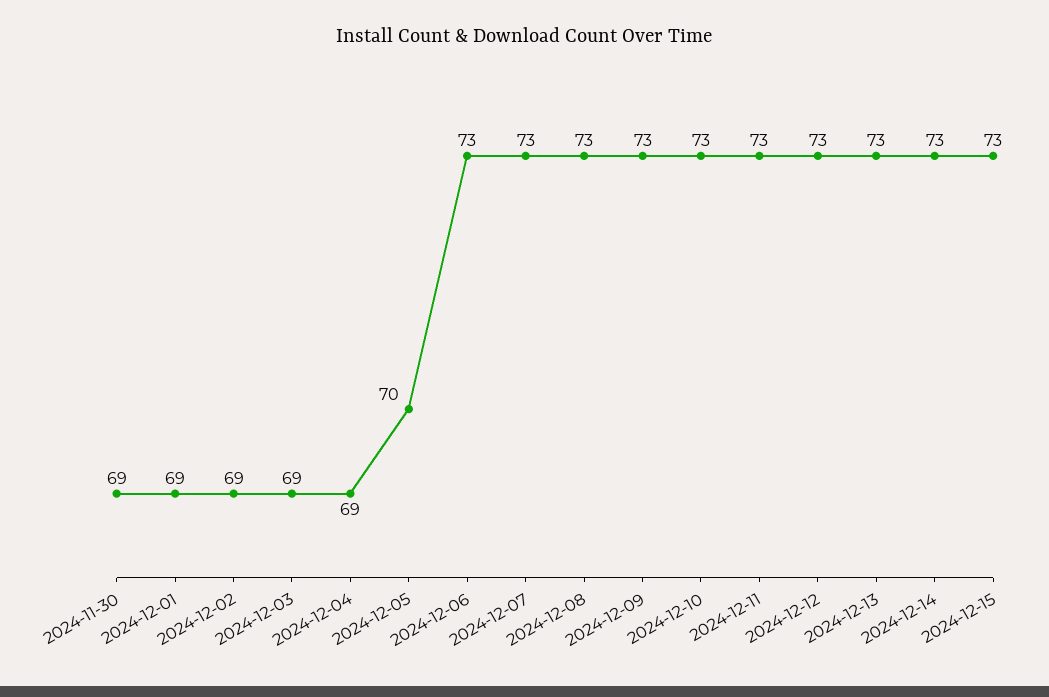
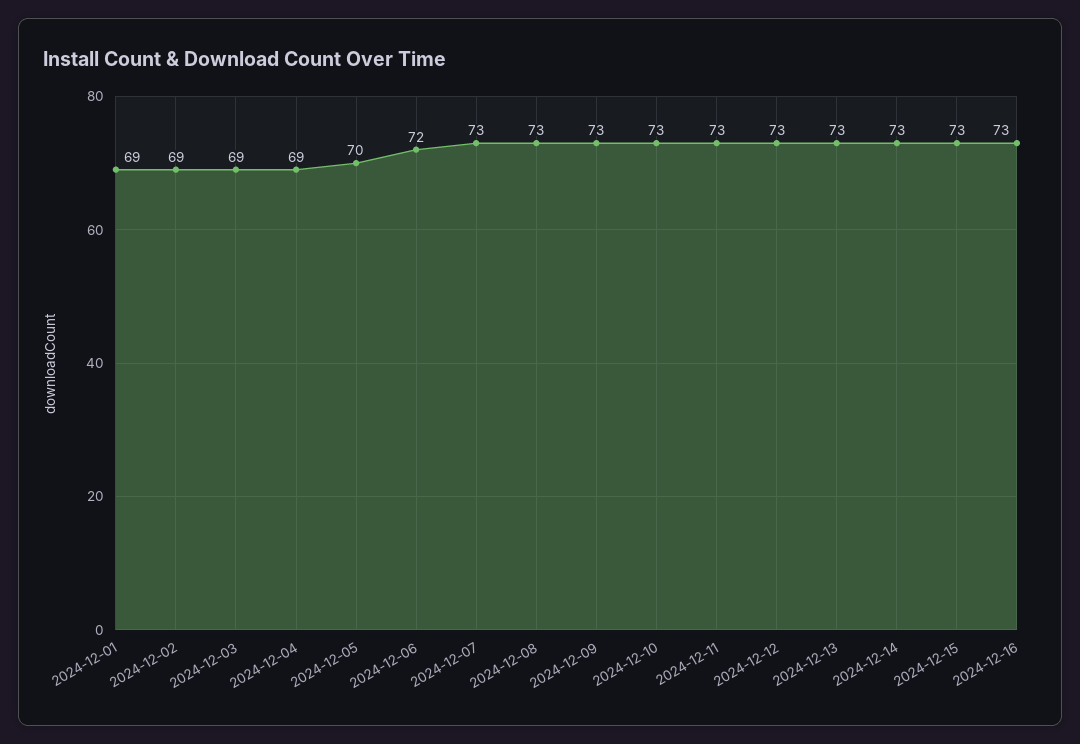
2024-11-30: 69 -> none
2024-12-06: 73 -> 72
2024-12-16: none -> 73

